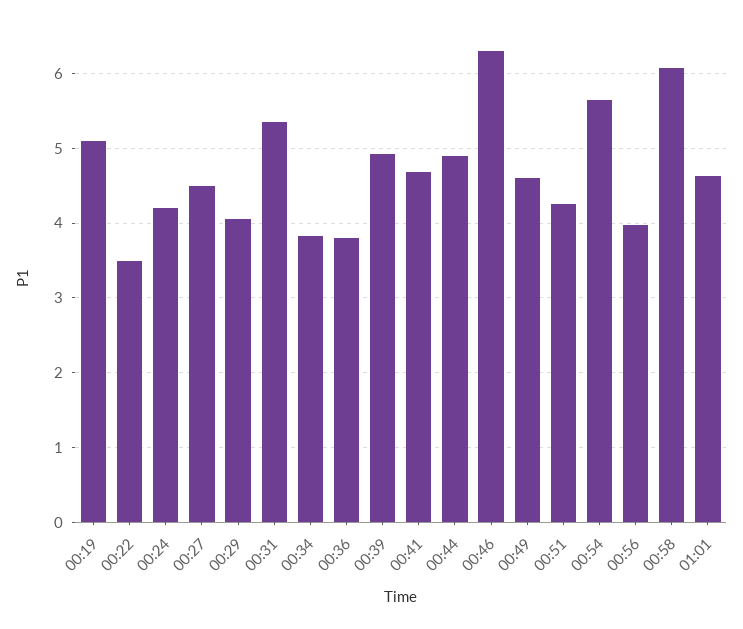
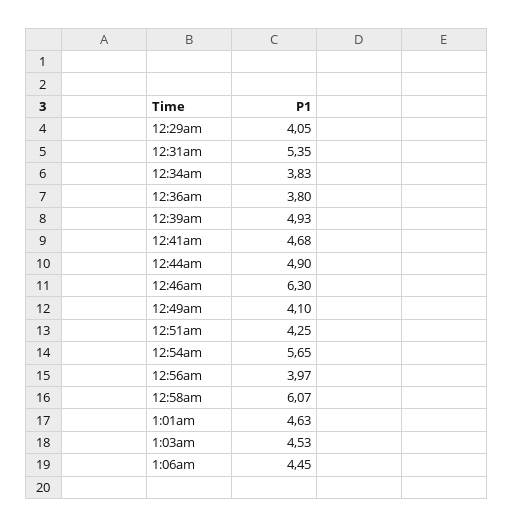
00:19: 5.1 -> none
00:22: 3.5 -> none
00:24: 4.2 -> none
00:27: 4.5 -> none
00:49: 4.6 -> 4.1
1:03am: none -> 4.53
1:06am: none -> 4.45

